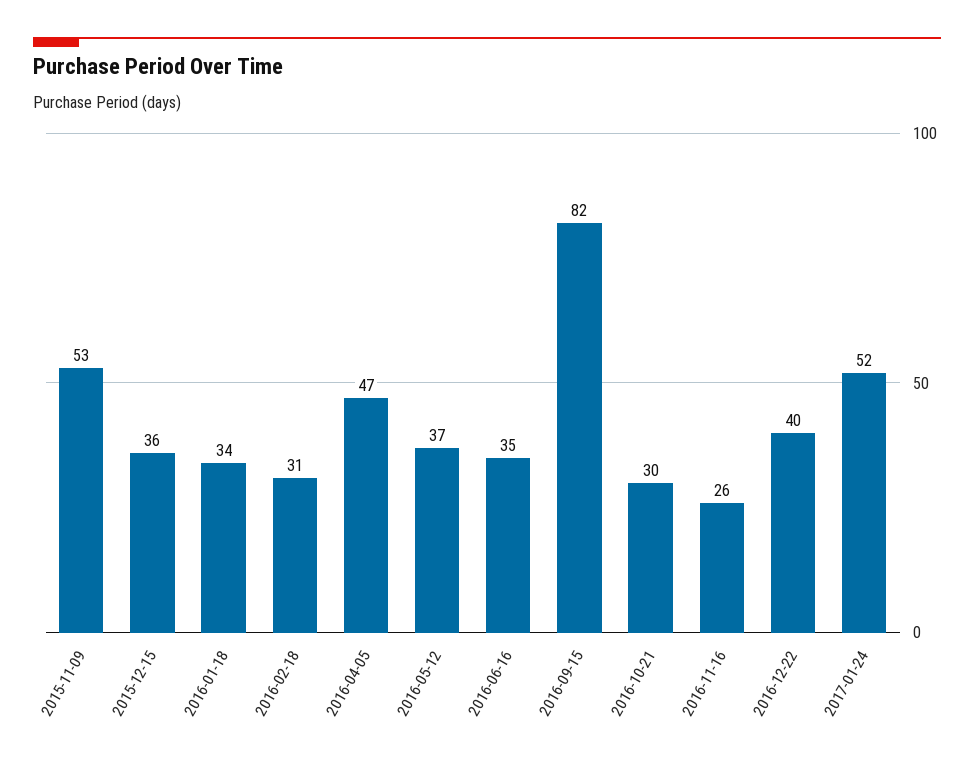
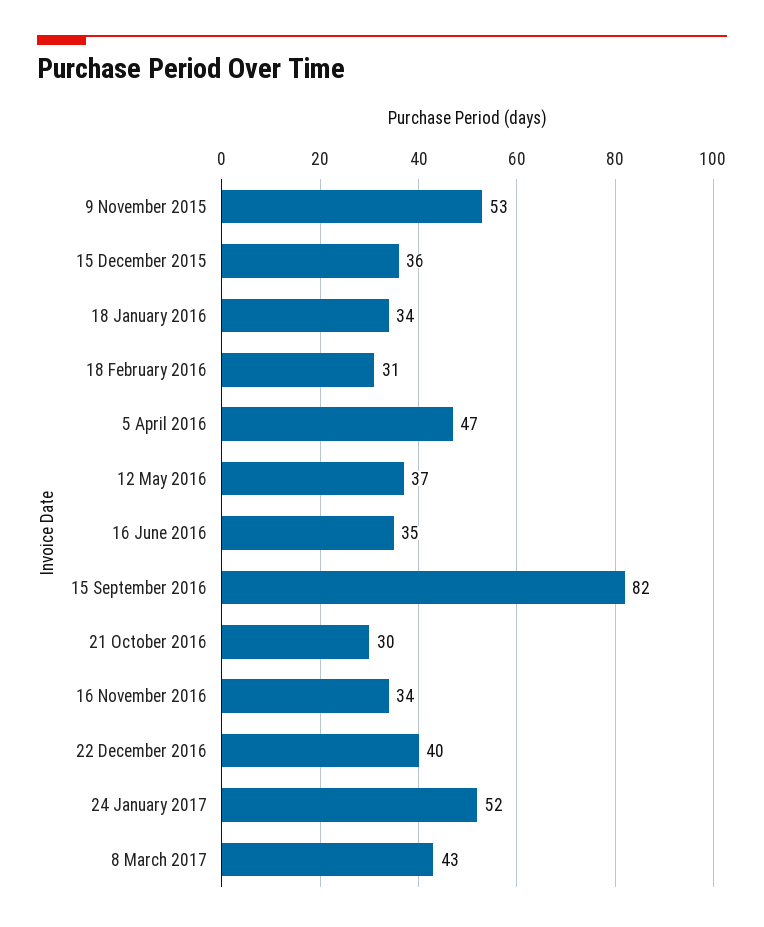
2016-11-16: 26 -> 34
8 March 2017: none -> 43

